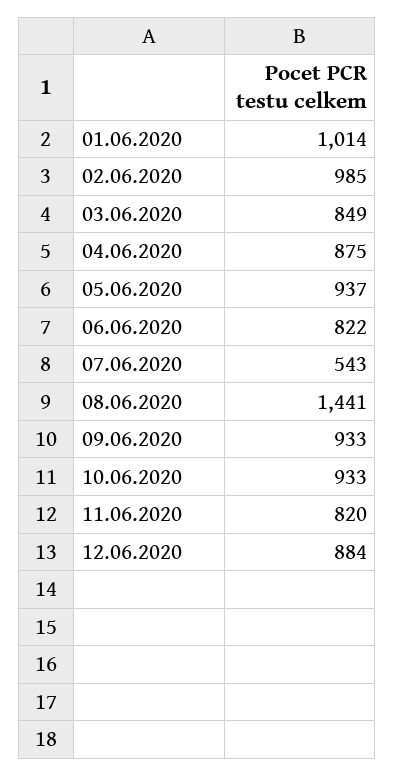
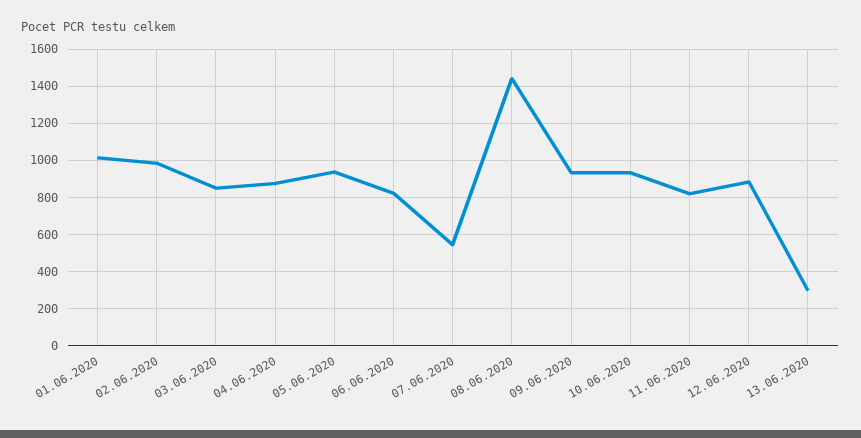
13.06.2020: none -> 300

